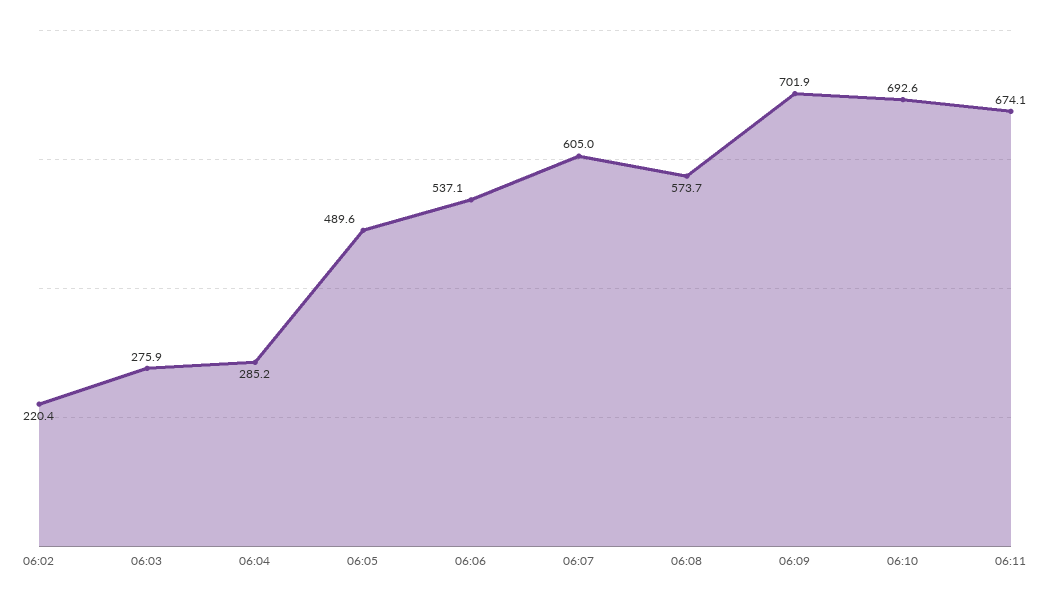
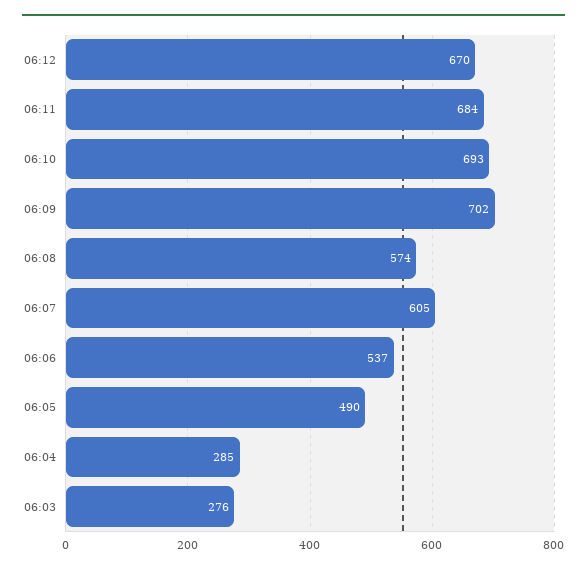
06:02: 220.4 -> none
06:11: 674.1 -> 684
06:12: none -> 670

